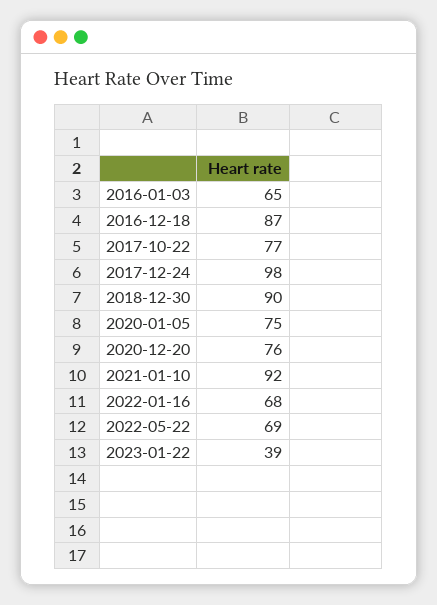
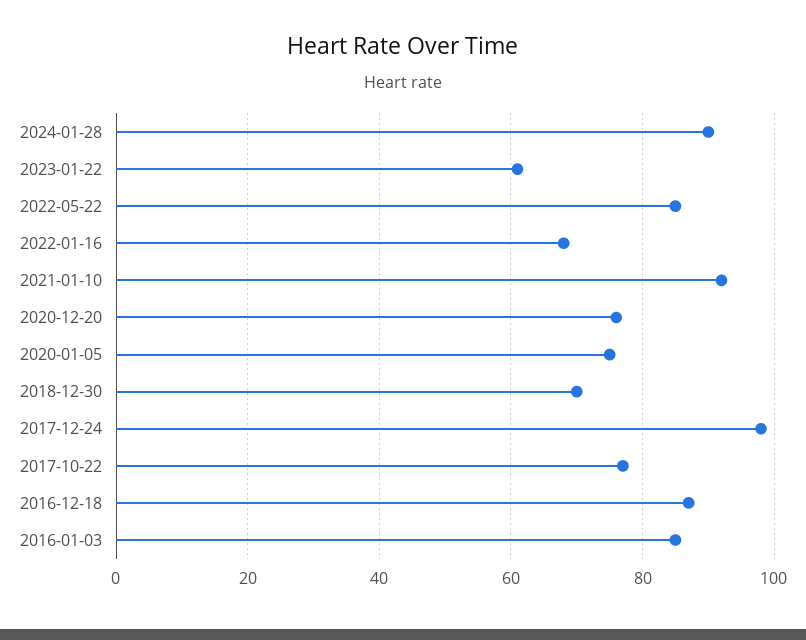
2016-01-03: 65 -> 85
2018-12-30: 90 -> 70
2022-05-22: 69 -> 85
2023-01-22: 39 -> 60
2024-01-28: none -> 90

